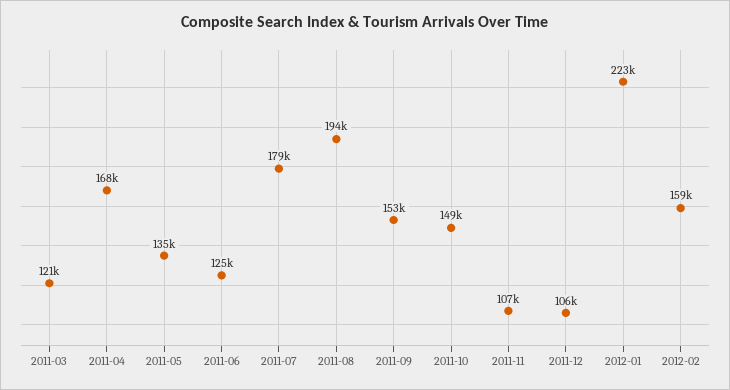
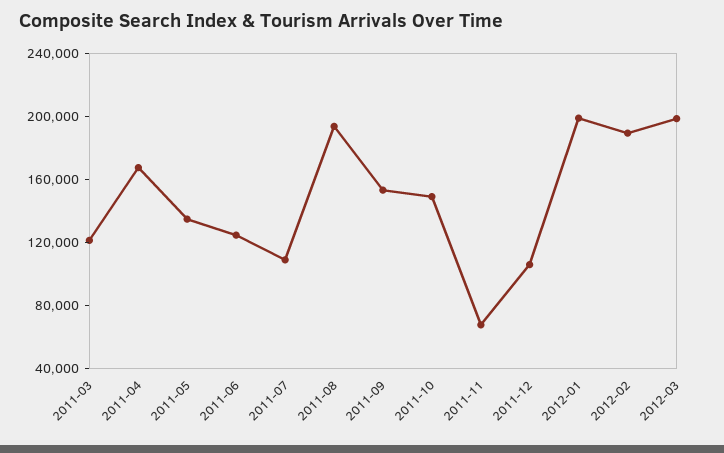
2011-07: 179000 -> 110000
2011-11: 107000 -> 70000
2012-01: 223000 -> 200000
2012-02: 159000 -> 190000
2012-03: none -> 200000

